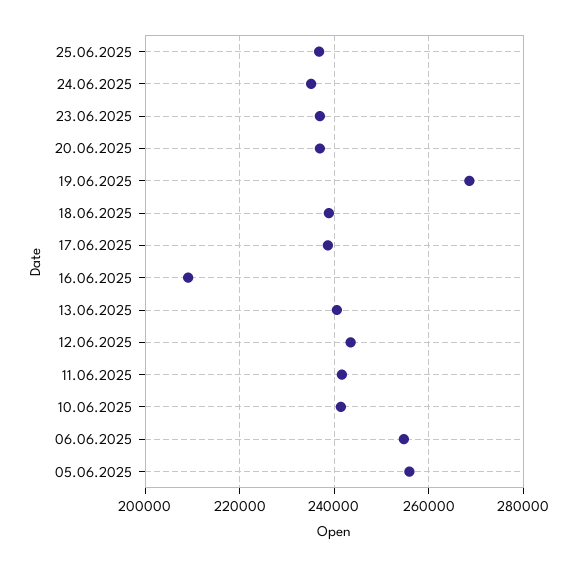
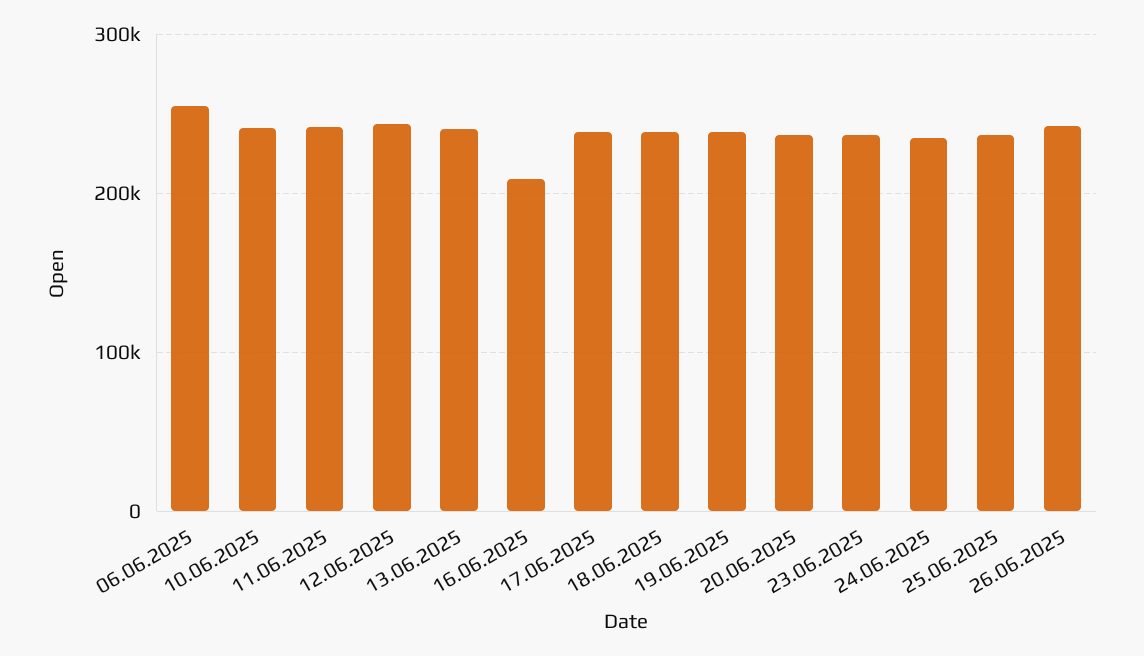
19.06.2025: 268000 -> 240000
05.06.2025: 256000 -> none
26.06.2025: none -> 240000

